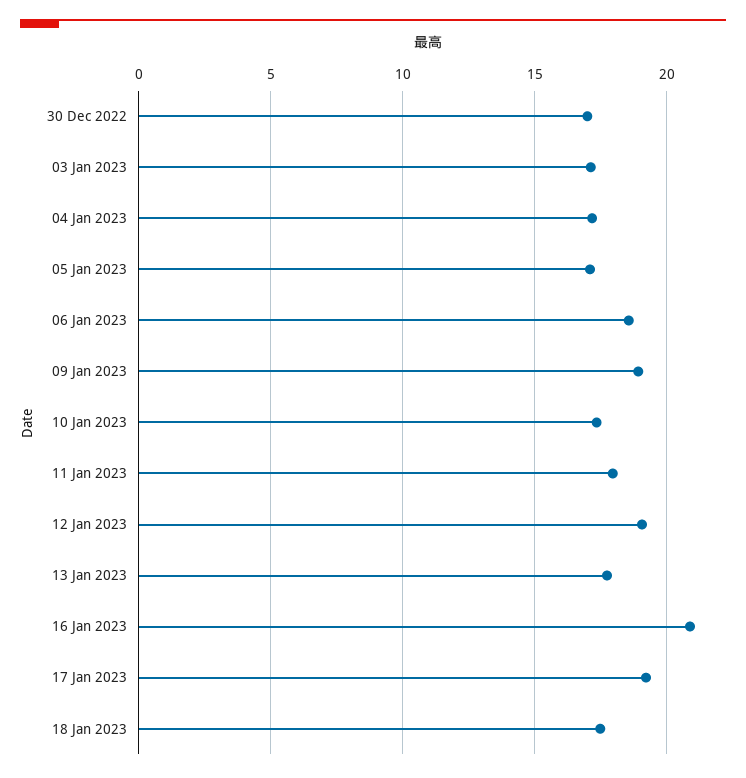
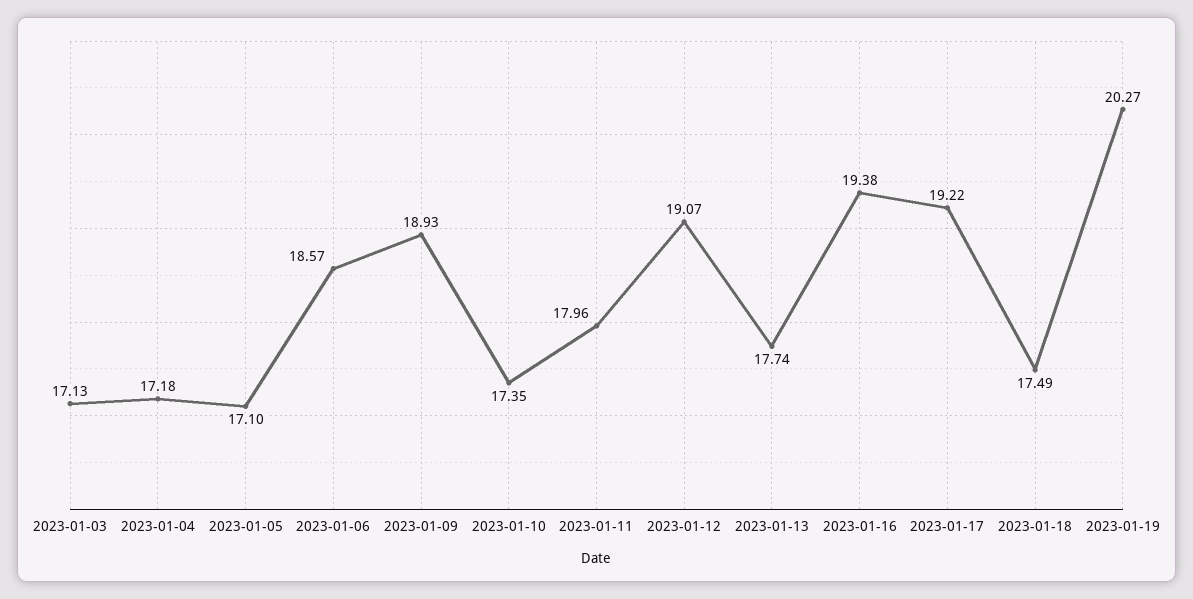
30 Dec 2022: 17 -> none
16 Jan 2023: 21 -> 19.38
2023-01-19: none -> 20.27

